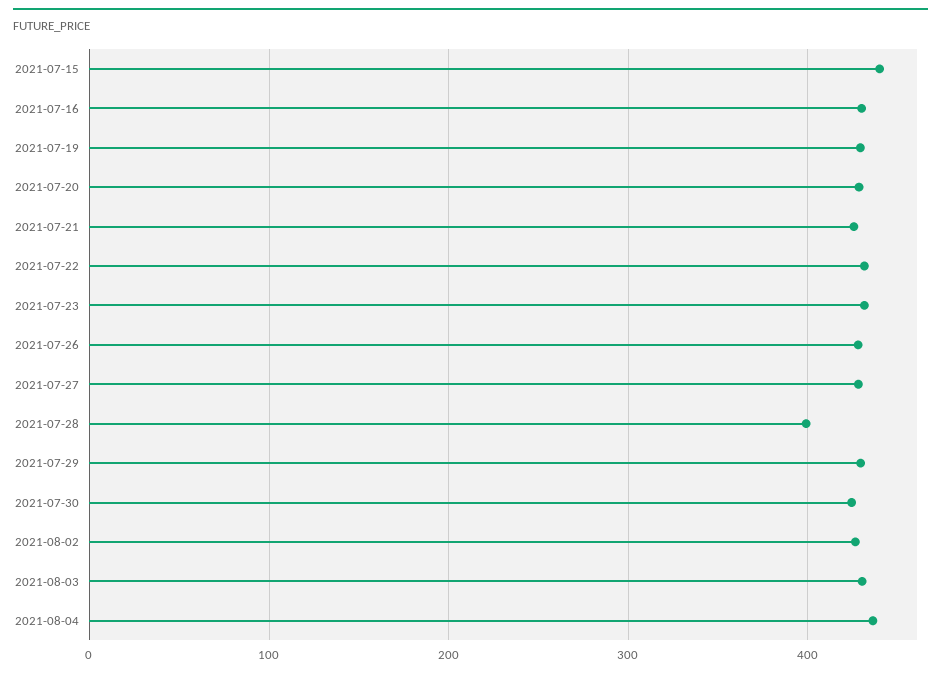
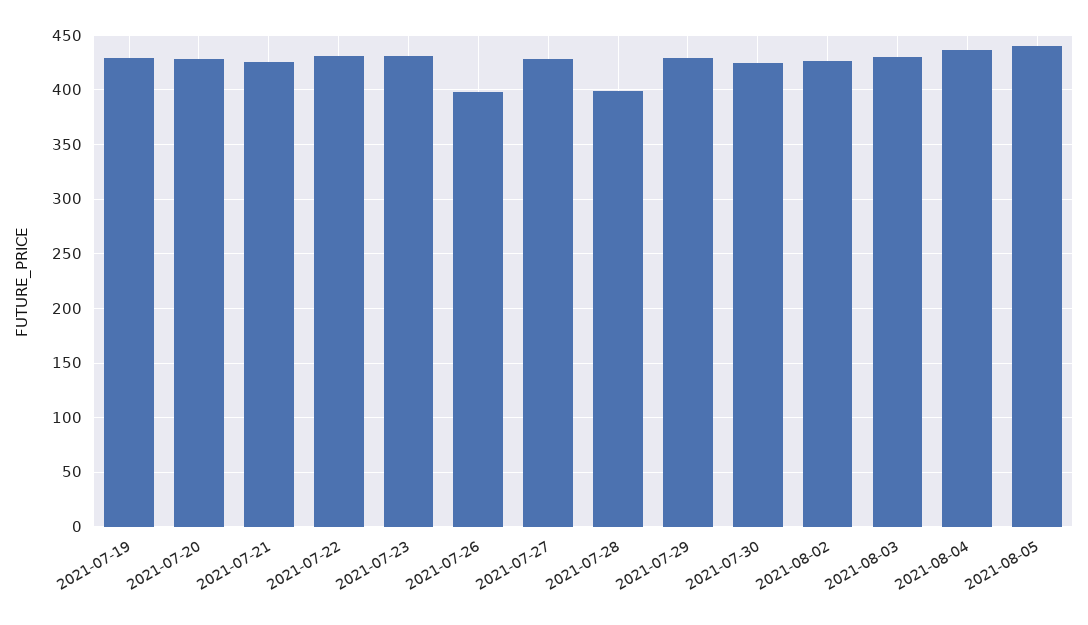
2021-07-15: 440 -> none
2021-07-16: 430 -> none
2021-07-26: 430 -> 400
2021-08-05: none -> 440

